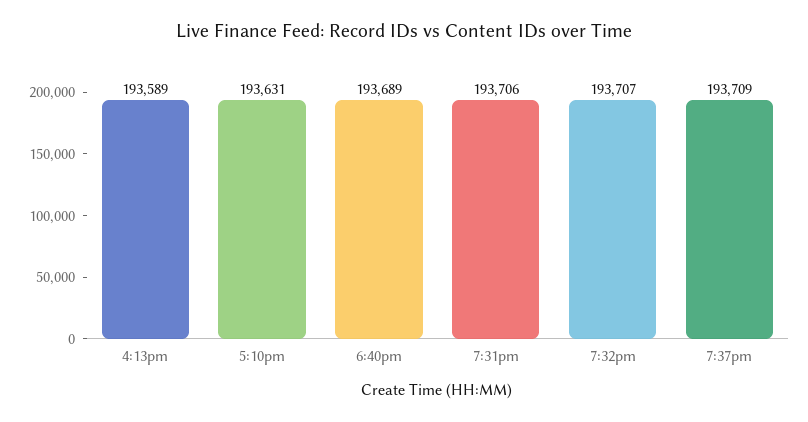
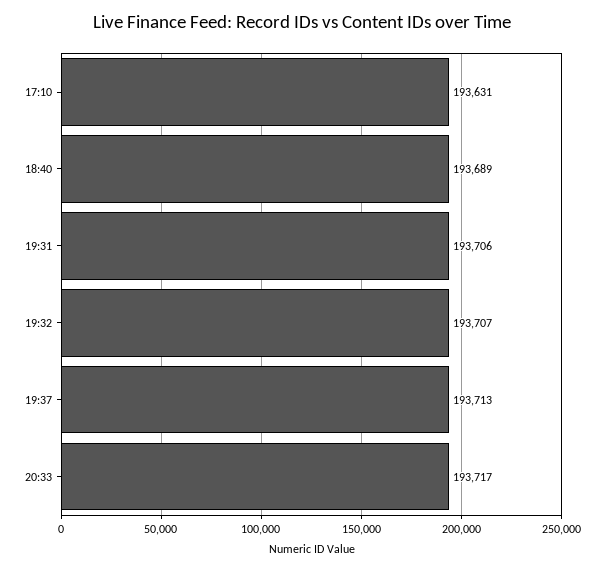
4:13pm: 193589 -> none
7:37pm: 193709 -> 193713
20:33: none -> 193717

